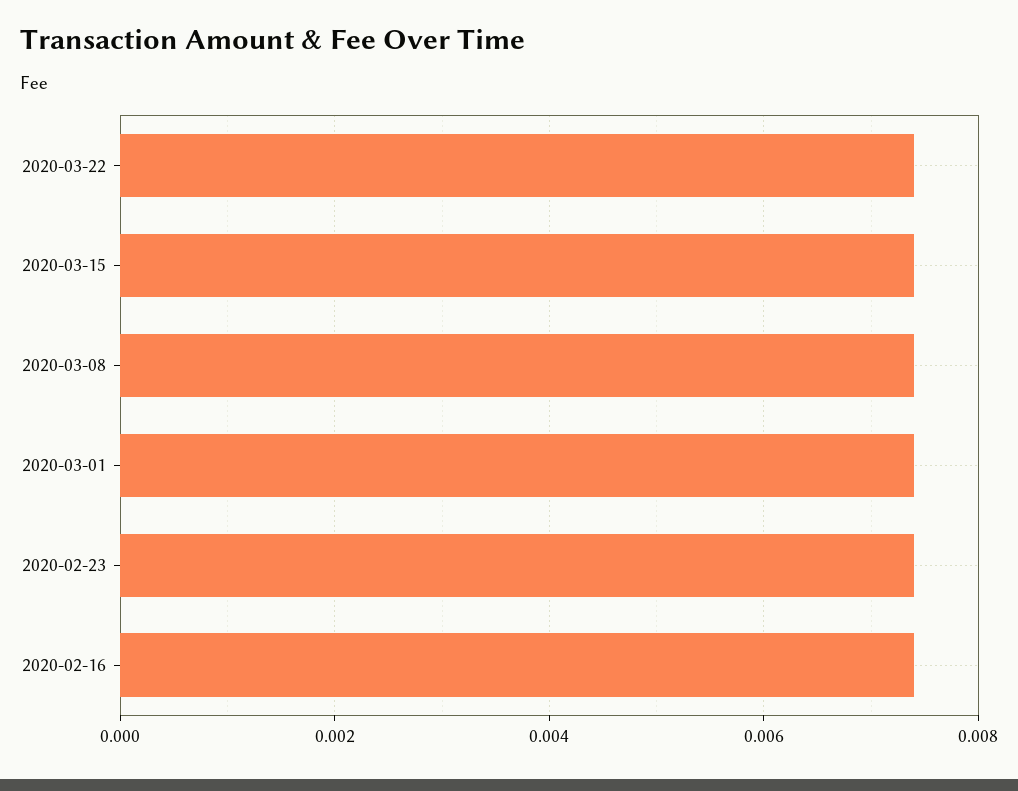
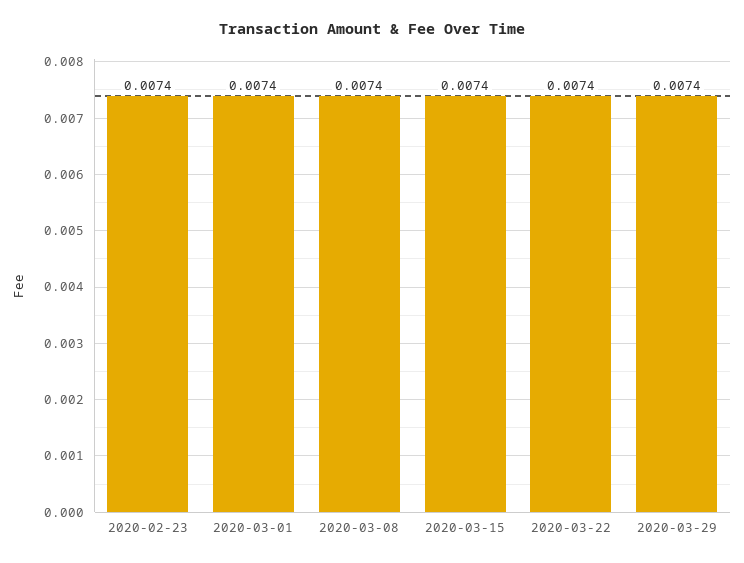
2020-02-16: 0.0075 -> none
2020-03-29: none -> 0.0074

